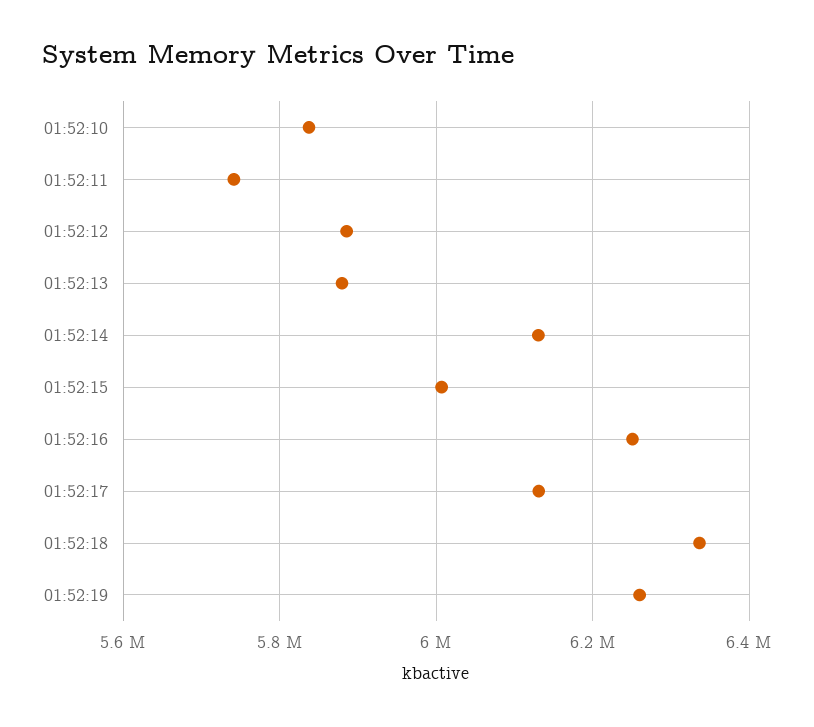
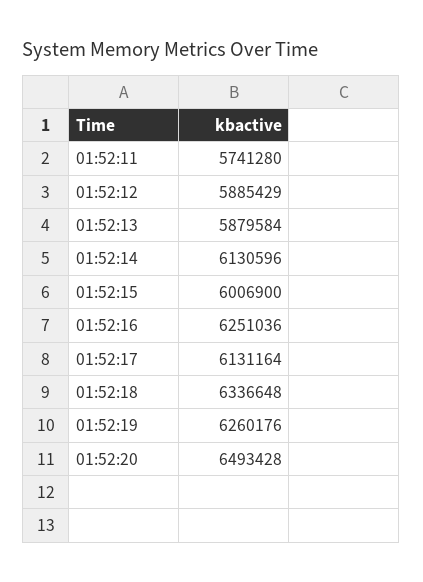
01:52:10: 5840000 -> none
01:52:20: none -> 6493428

